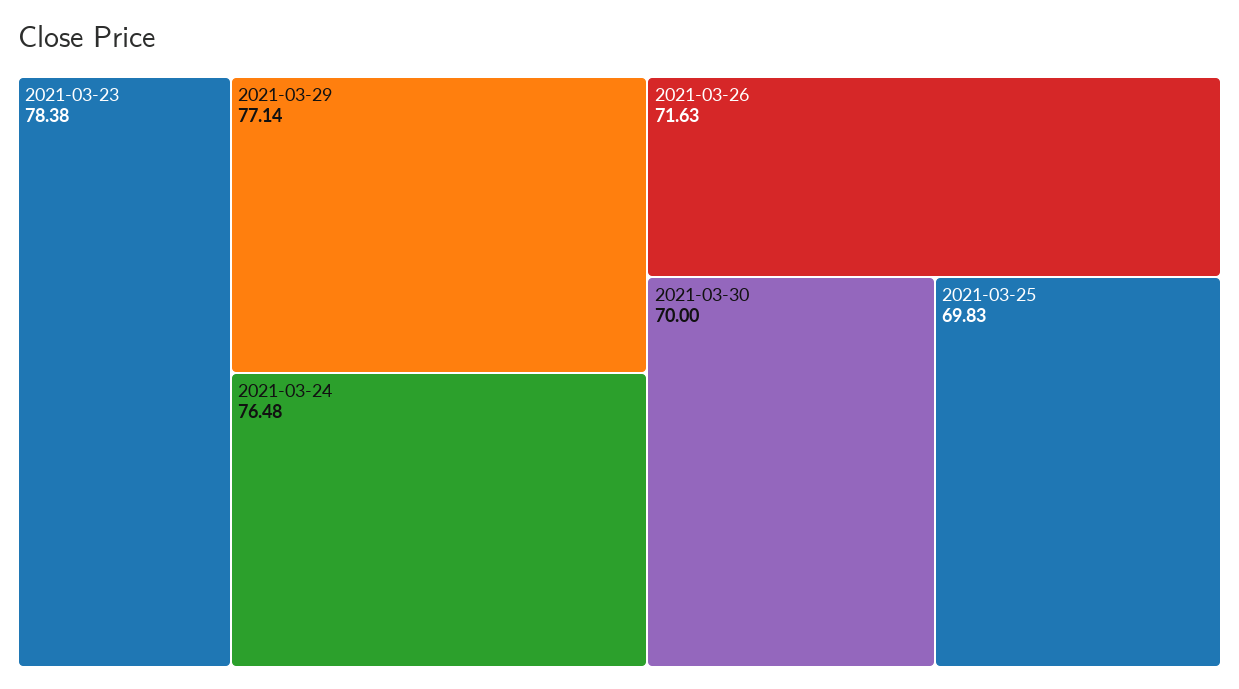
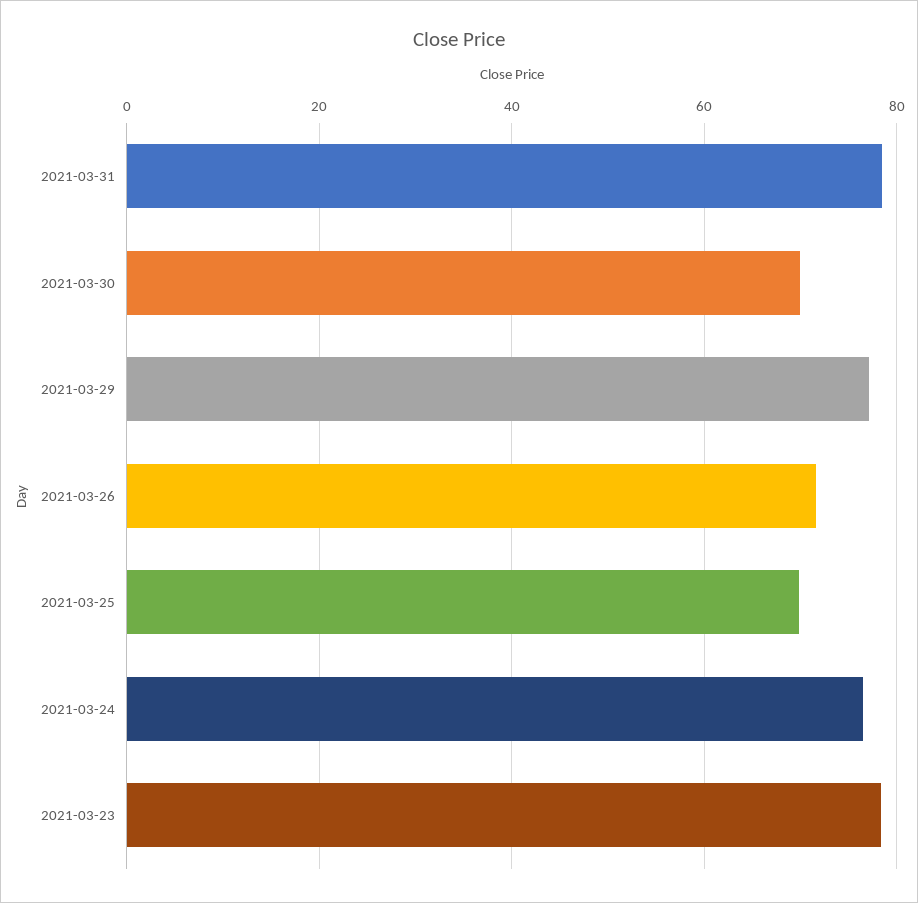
2021-03-31: none -> 78

